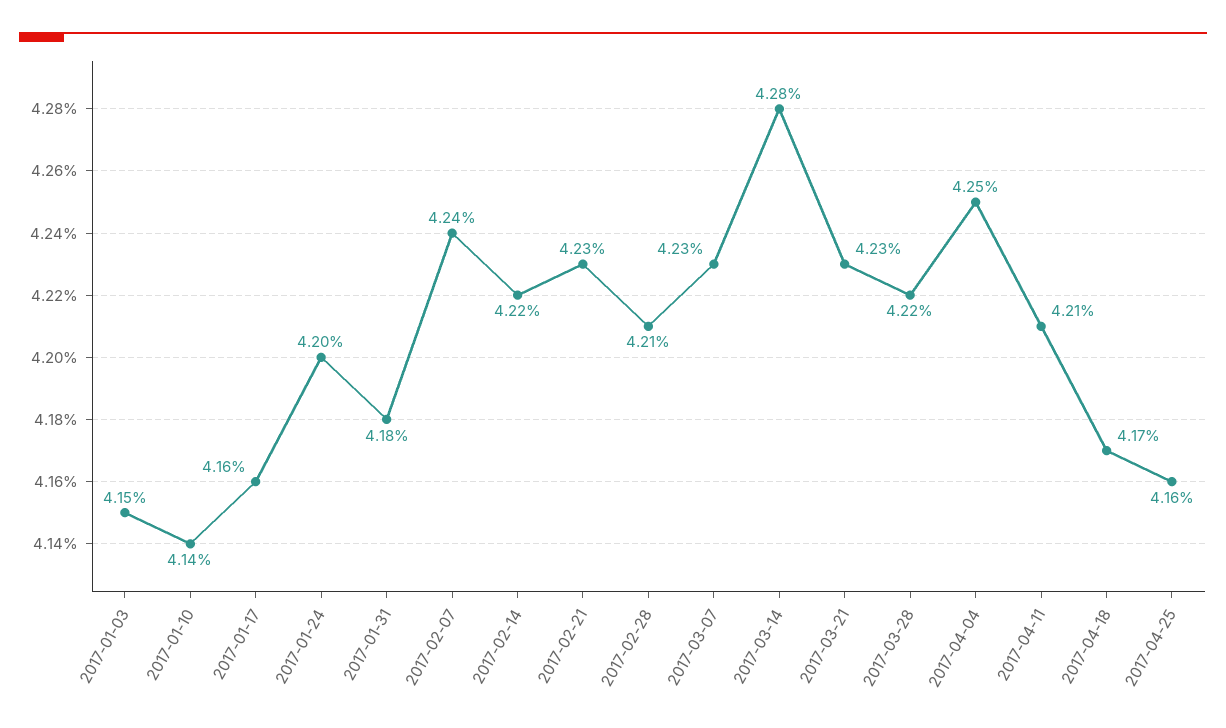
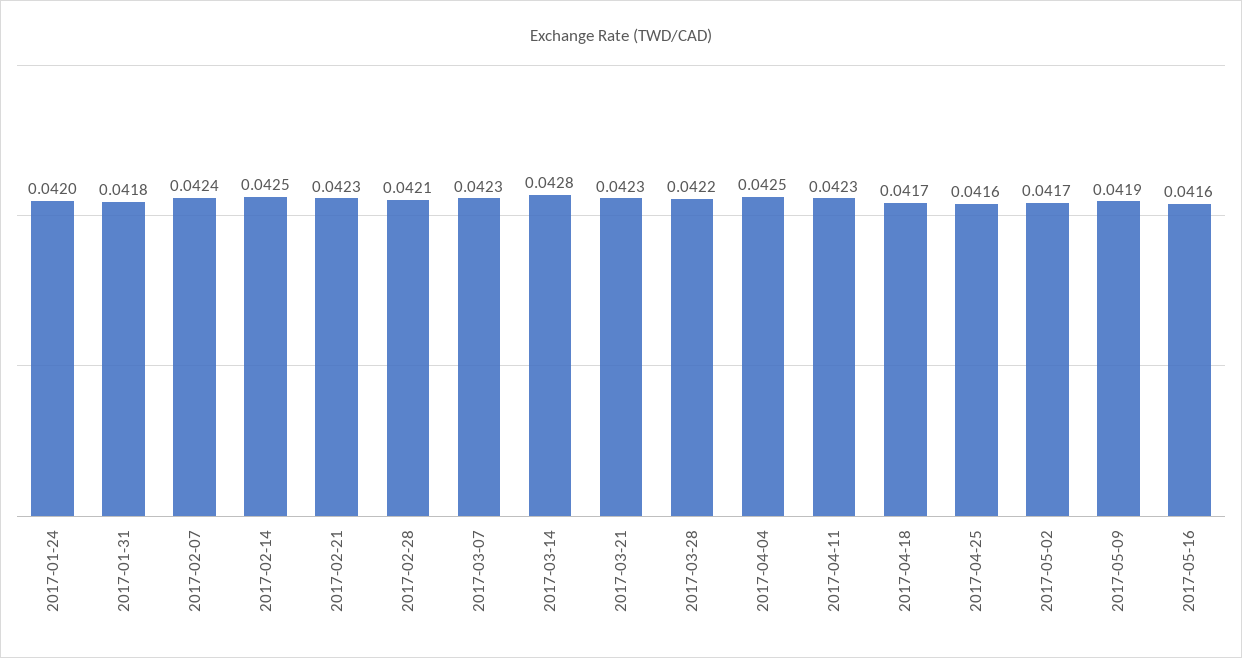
2017-01-03: 0.0415 -> none
2017-01-10: 0.0414 -> none
2017-01-17: 0.0416 -> none
2017-02-14: 0.0422 -> 0.0425
2017-04-11: 0.0421 -> 0.0423
2017-05-02: none -> 0.0417
2017-05-09: none -> 0.0419
2017-05-16: none -> 0.0416

